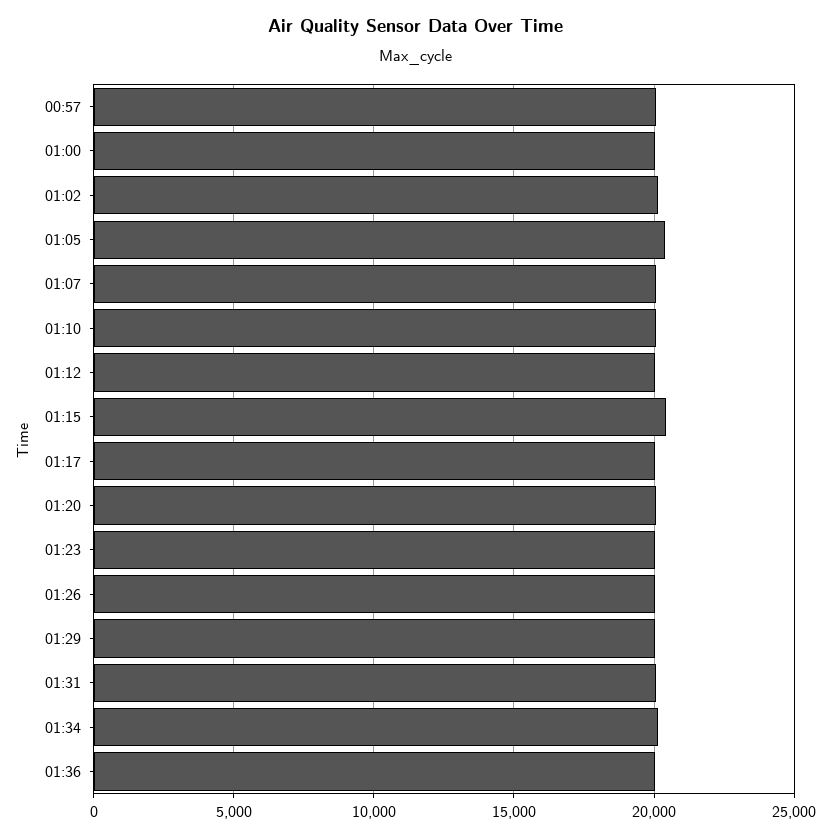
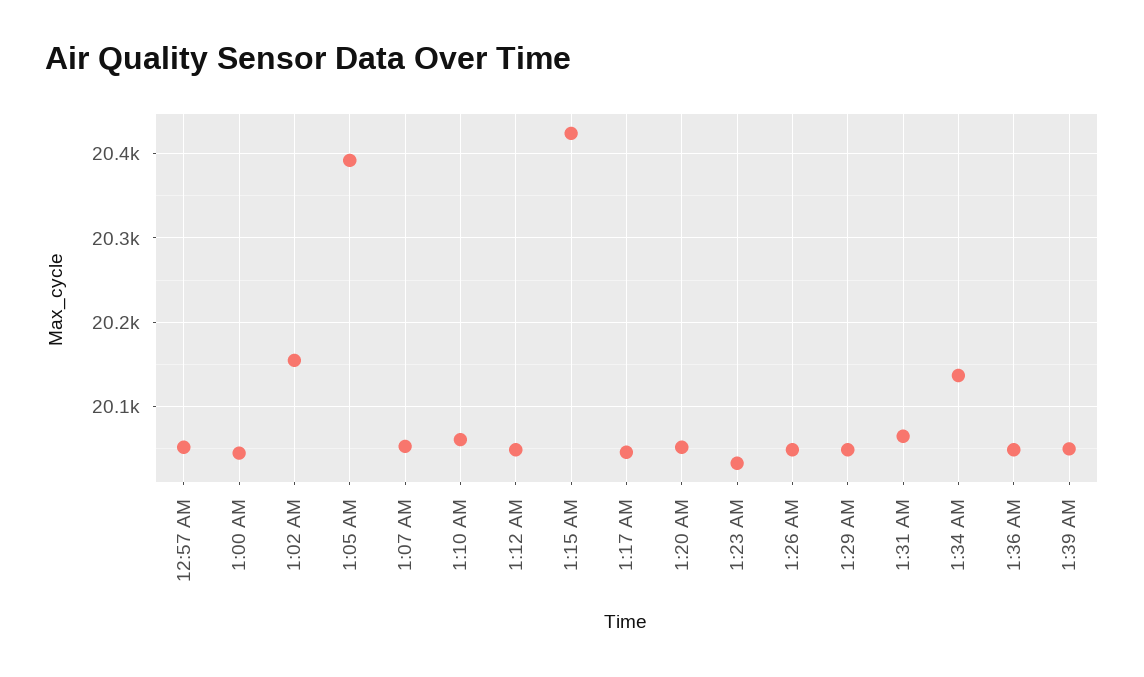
1:39 AM: none -> 20050

